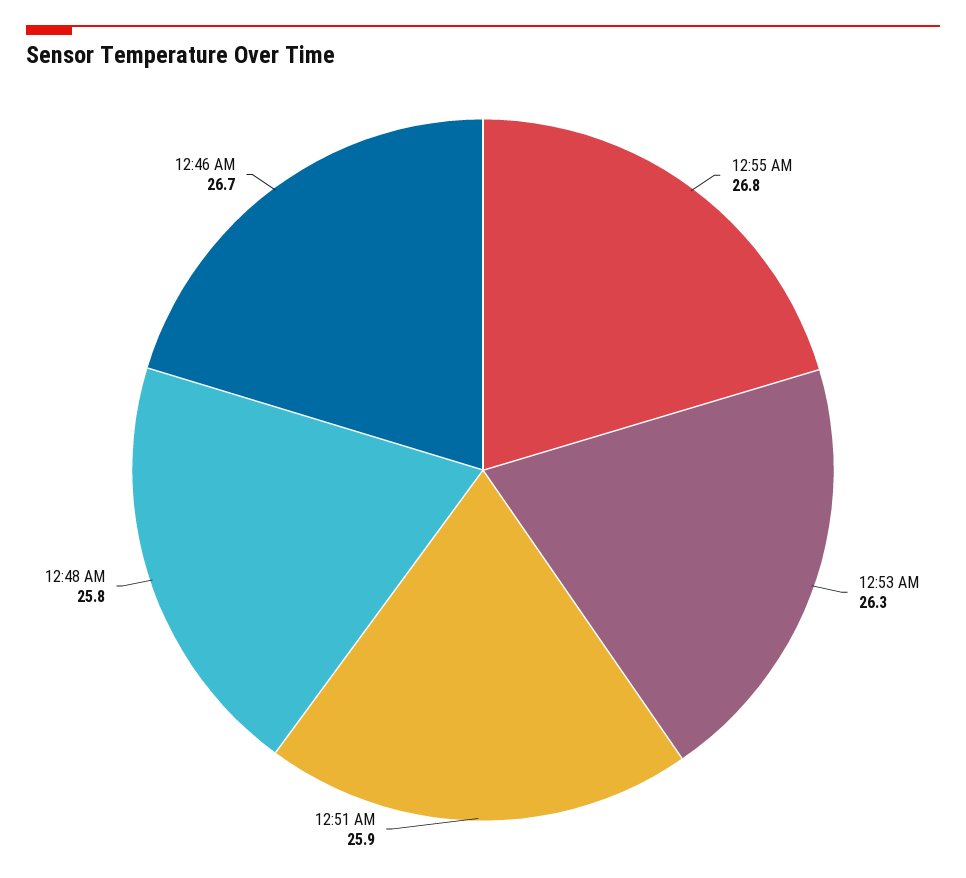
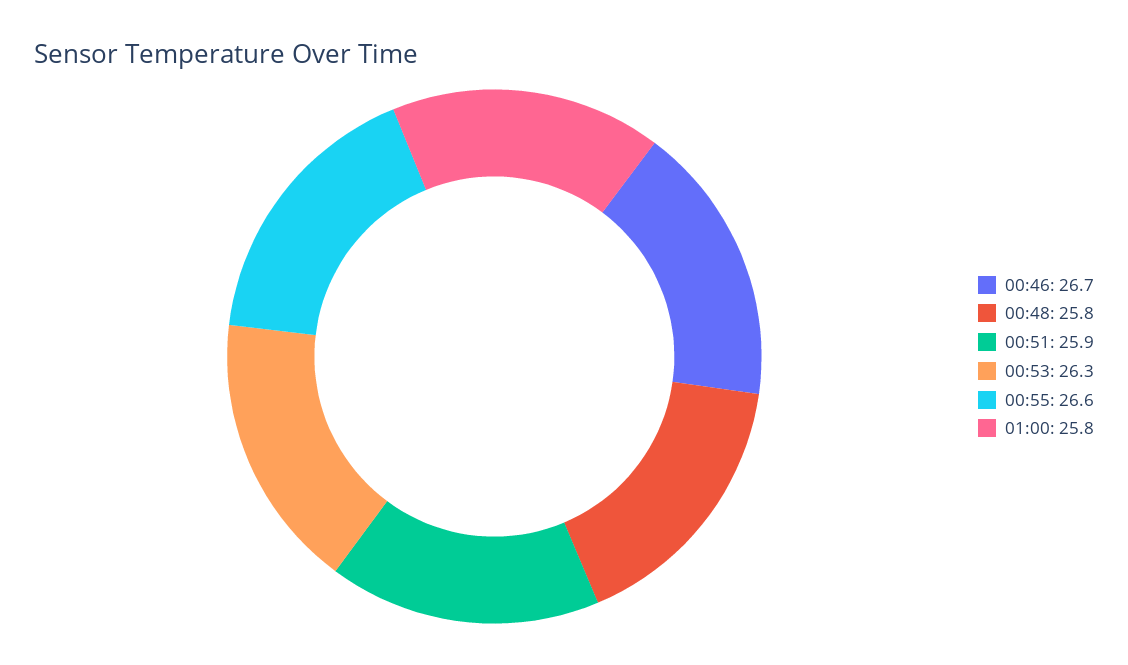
12:55 AM: 26.8 -> 26.6
01:00: none -> 25.8

